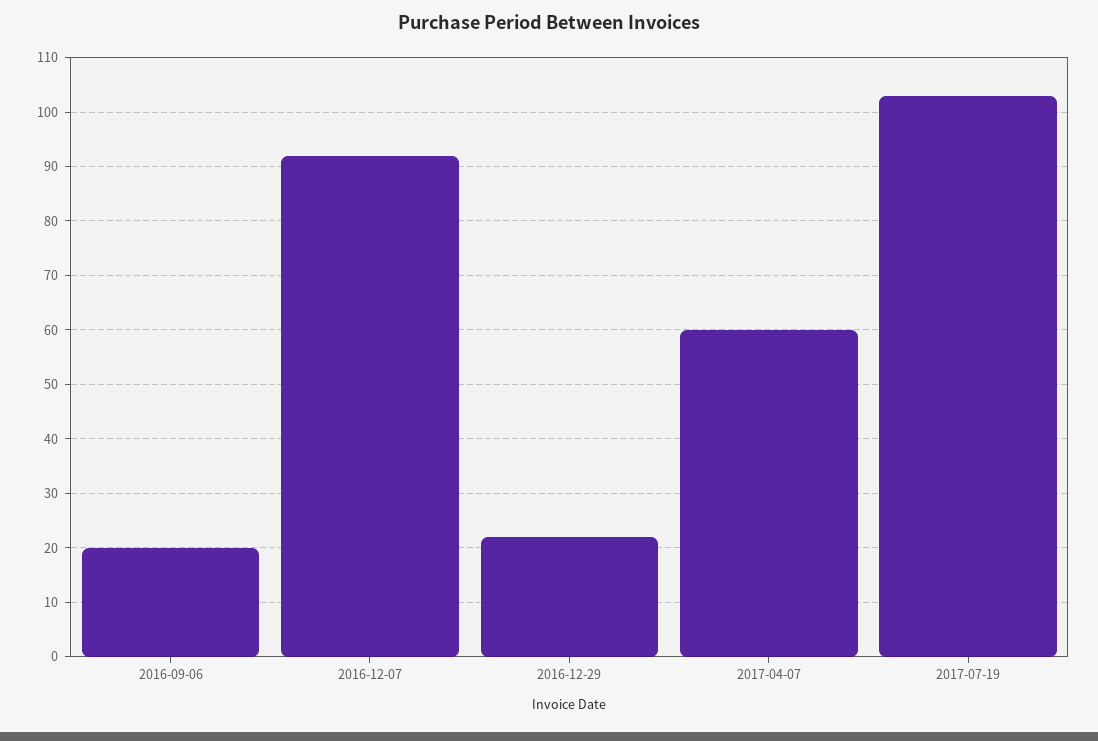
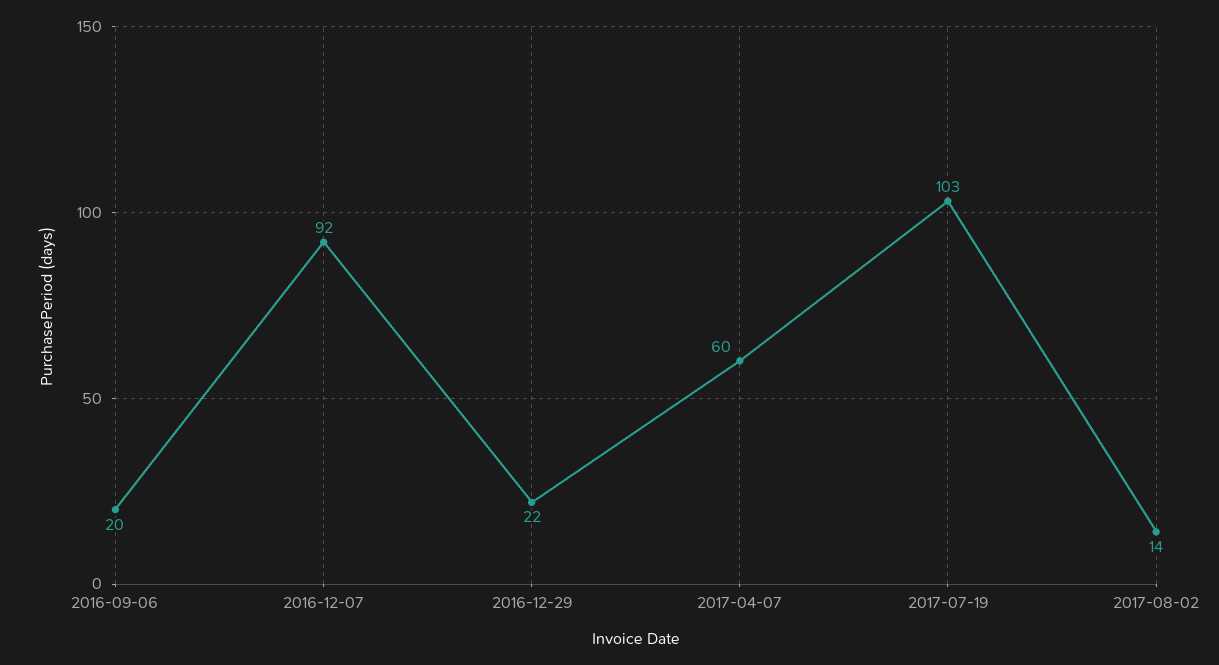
2017-08-02: none -> 14

